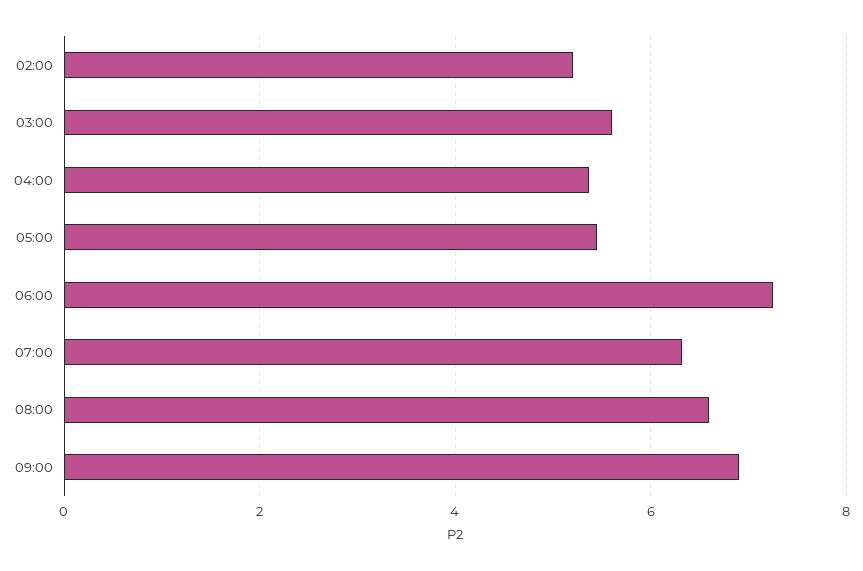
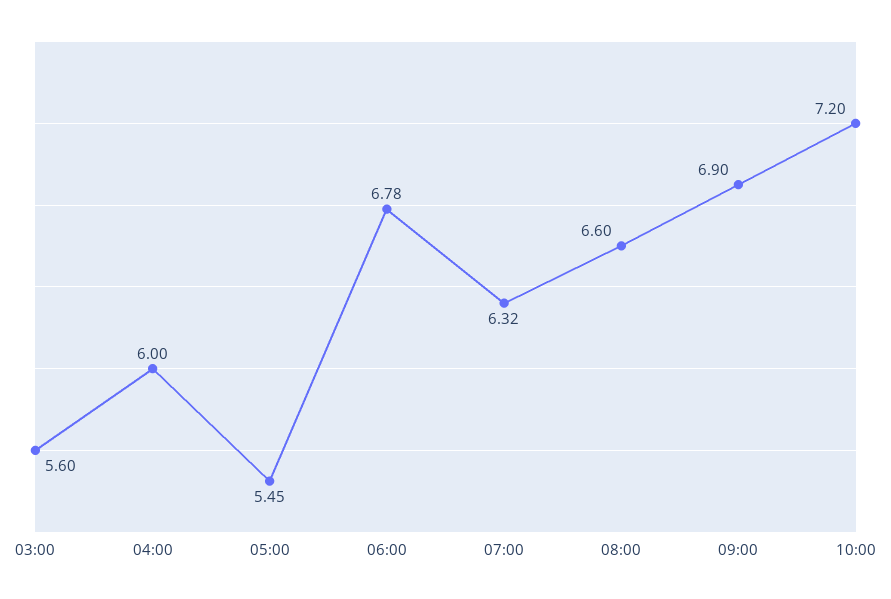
02:00: 5.2 -> none
04:00: 5.4 -> 6
06:00: 7.2 -> 6.78
10:00: none -> 7.2

